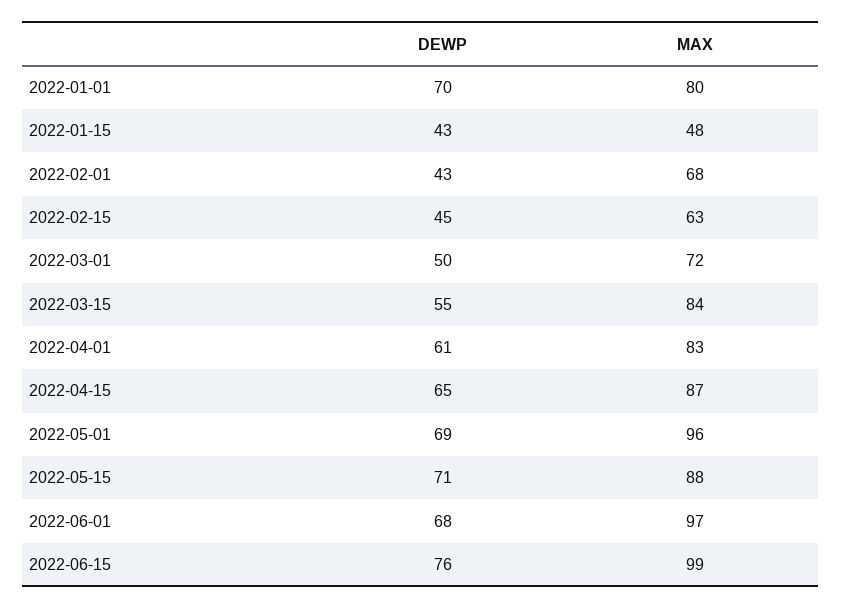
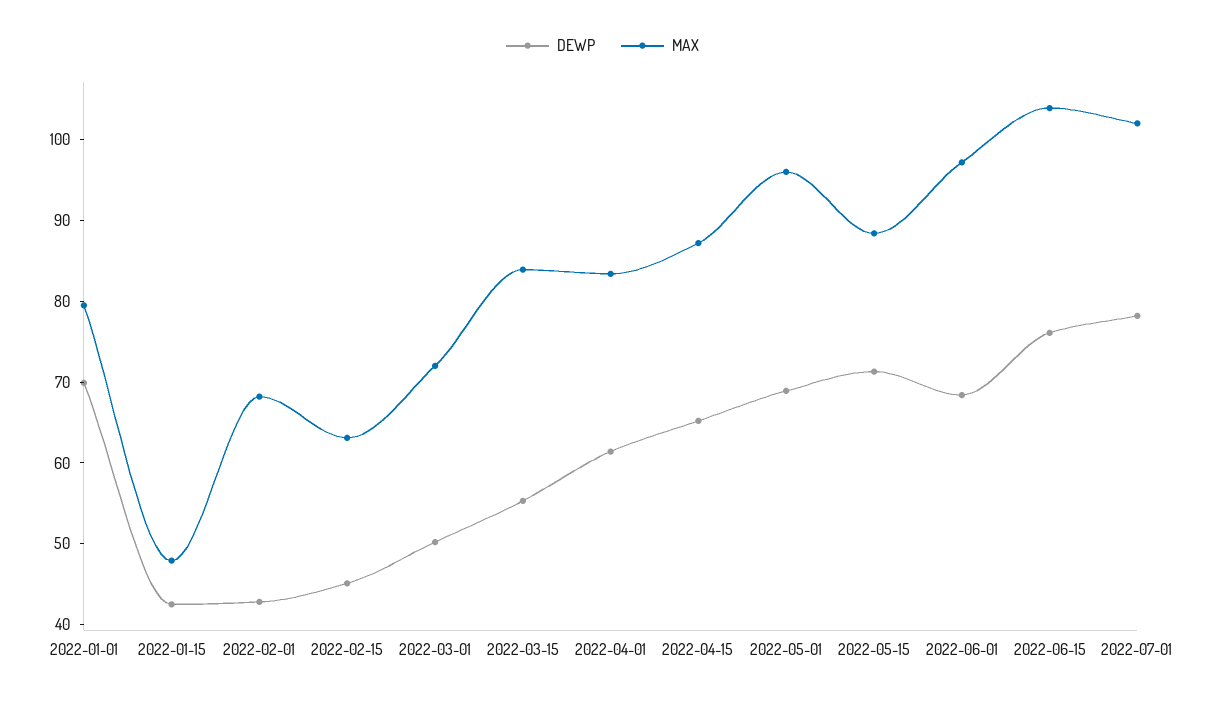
MAX, 2022-06-15: 99 -> 104
DEWP, 2022-07-01: none -> 78
MAX, 2022-07-01: none -> 102

